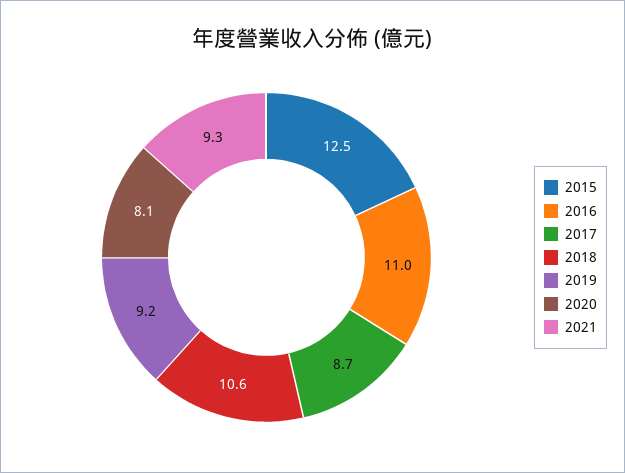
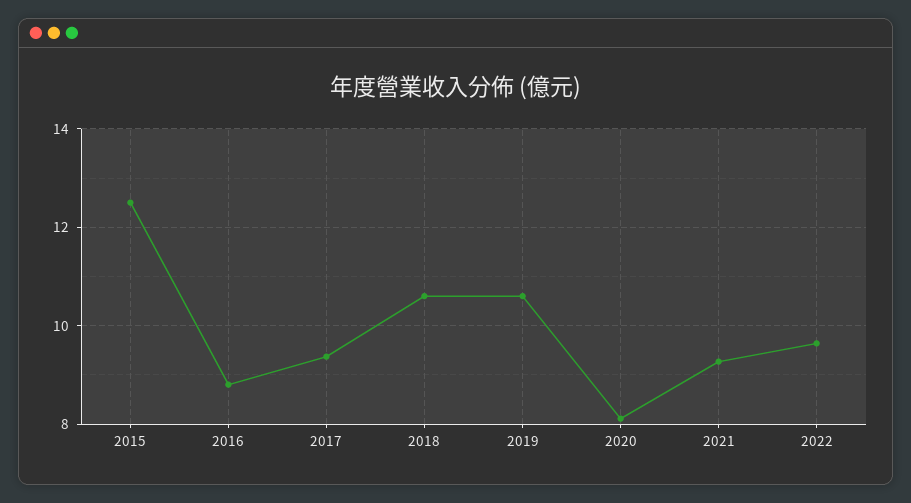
2016: 11 -> 8.8
2017: 8.7 -> 9.4
2019: 9.2 -> 10.6
2022: none -> 9.6

